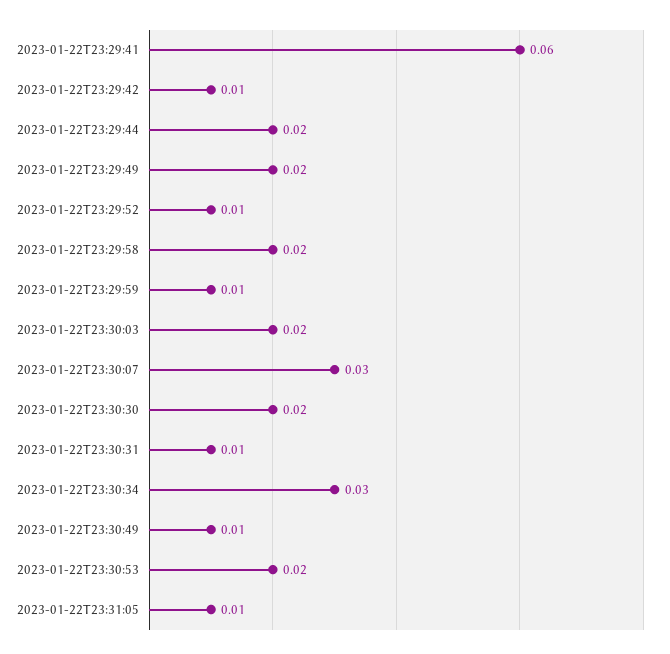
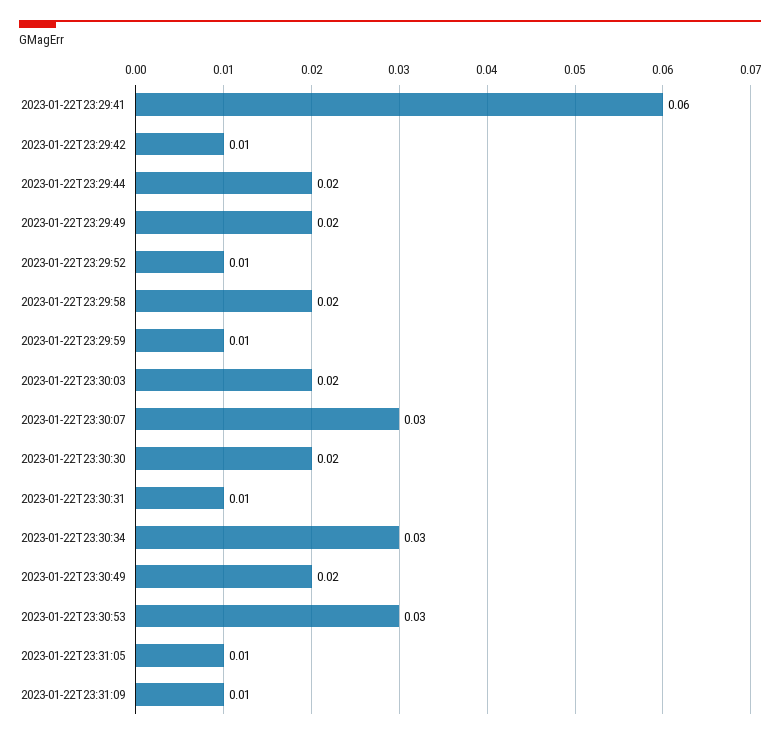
2023-01-22T23:30:49: 0.01 -> 0.02
2023-01-22T23:30:53: 0.02 -> 0.03
2023-01-22T23:31:09: none -> 0.01

